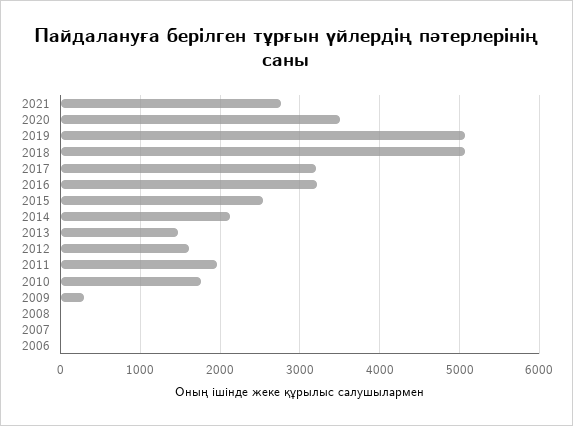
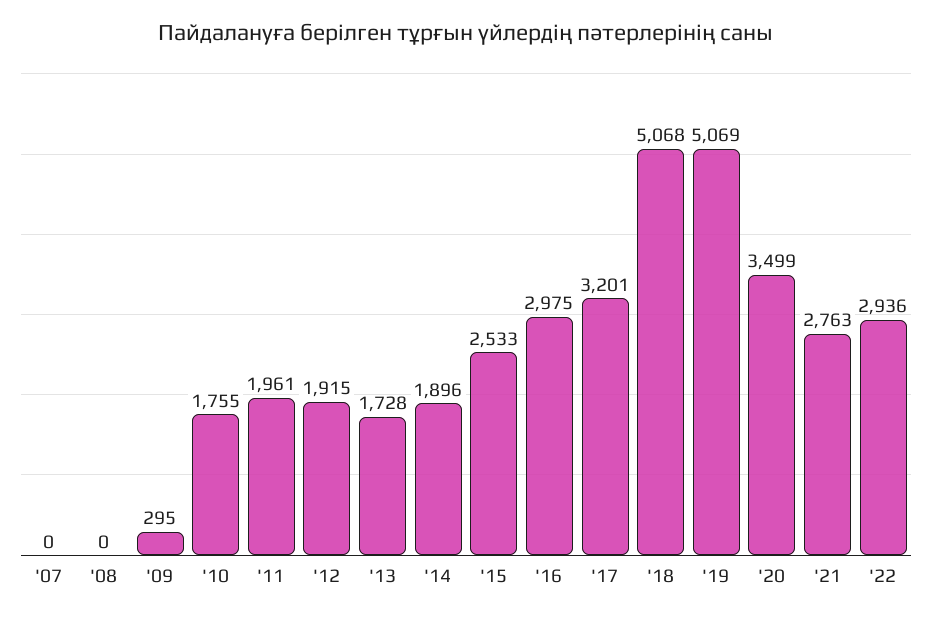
2016: 3200 -> 2975
2014: 2100 -> 1896
2013: 1500 -> 1728
2012: 1600 -> 1915
2006: 0 -> none
'22: none -> 2936

